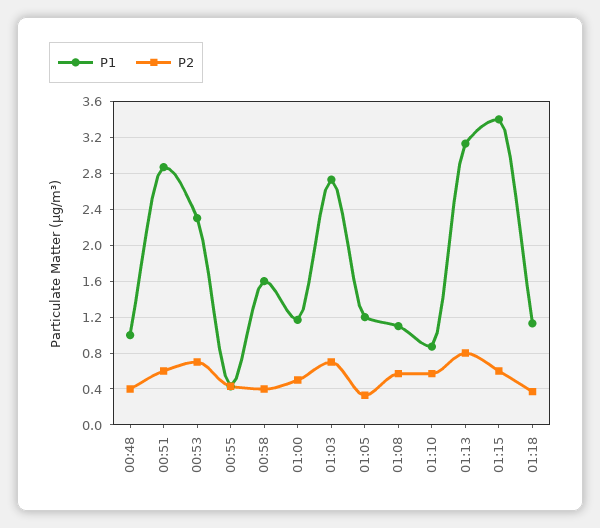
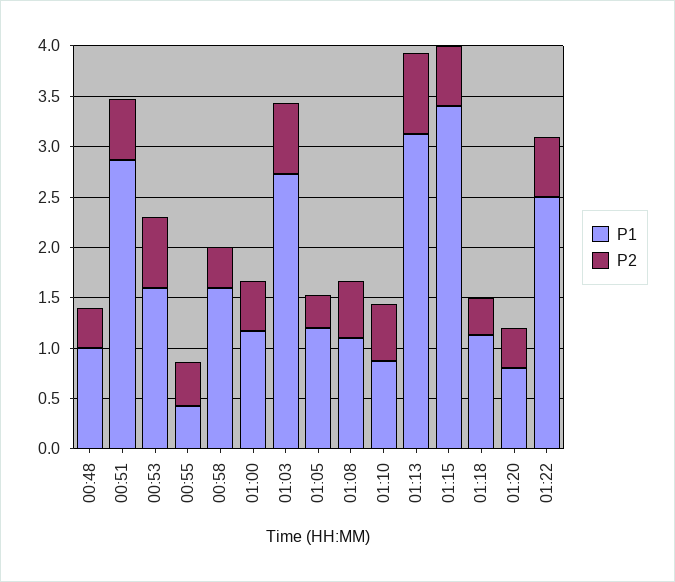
P1, 00:53: 2.3 -> 1.6
P1, 01:20: none -> 0.8
P2, 01:20: none -> 0.4
P1, 01:22: none -> 2.5
P2, 01:22: none -> 0.6

